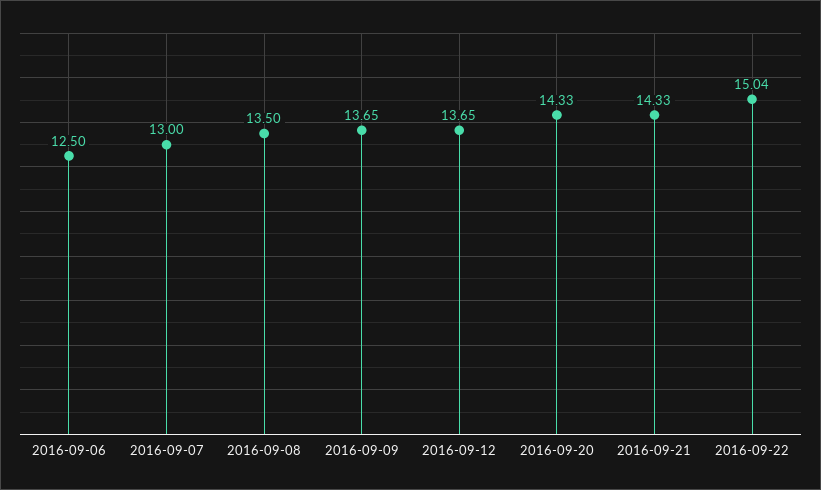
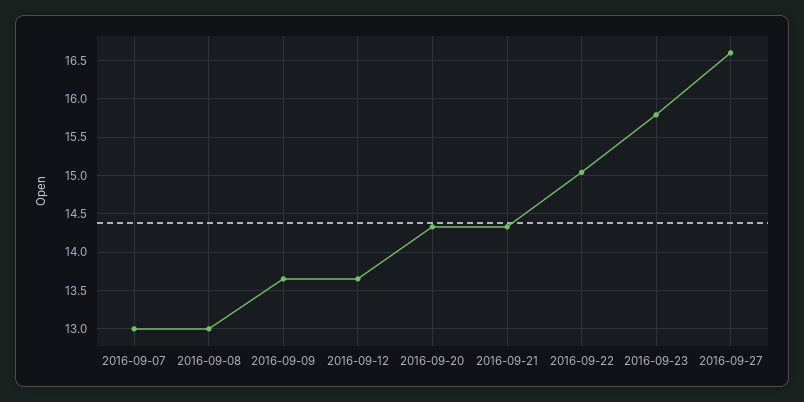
2016-09-06: 12.5 -> none
2016-09-08: 13.5 -> 13
2016-09-23: none -> 15.8
2016-09-27: none -> 16.6

